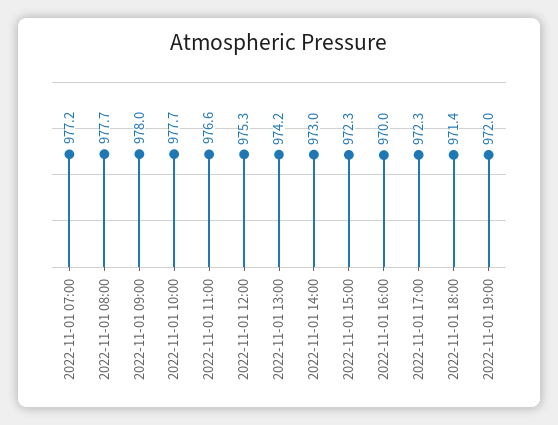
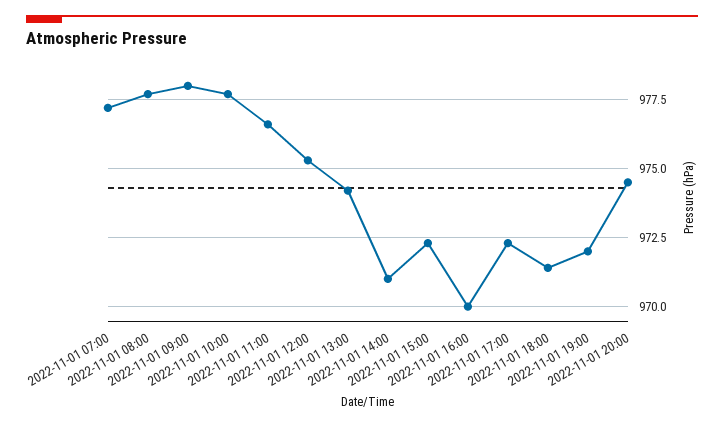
2022-11-01 14:00: 973 -> 971
2022-11-01 20:00: none -> 974.5

